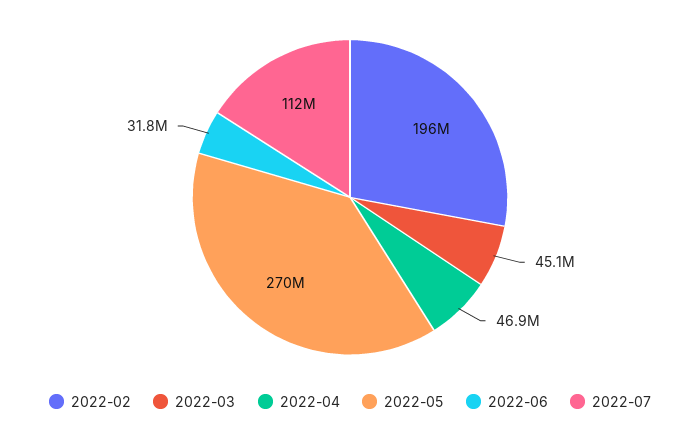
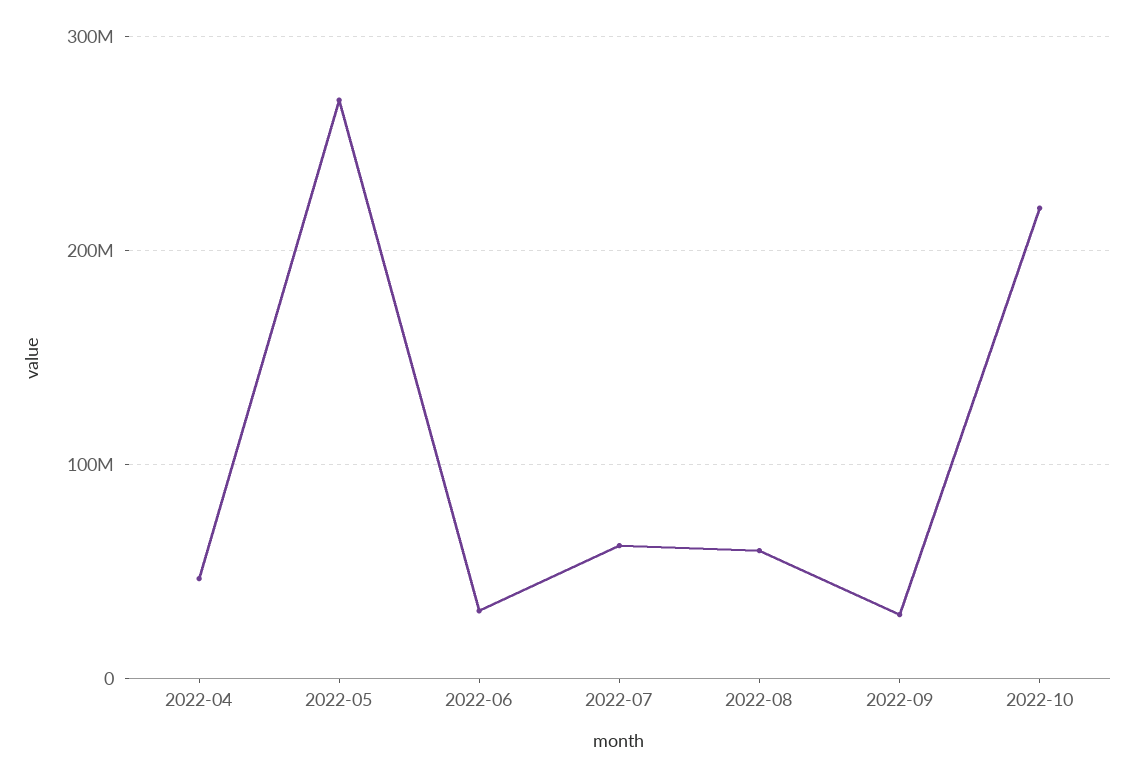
2022-02: 196000000 -> none
2022-03: 45100000 -> none
2022-07: 112000000 -> 60000000
2022-08: none -> 60000000
2022-09: none -> 30000000
2022-10: none -> 220000000

